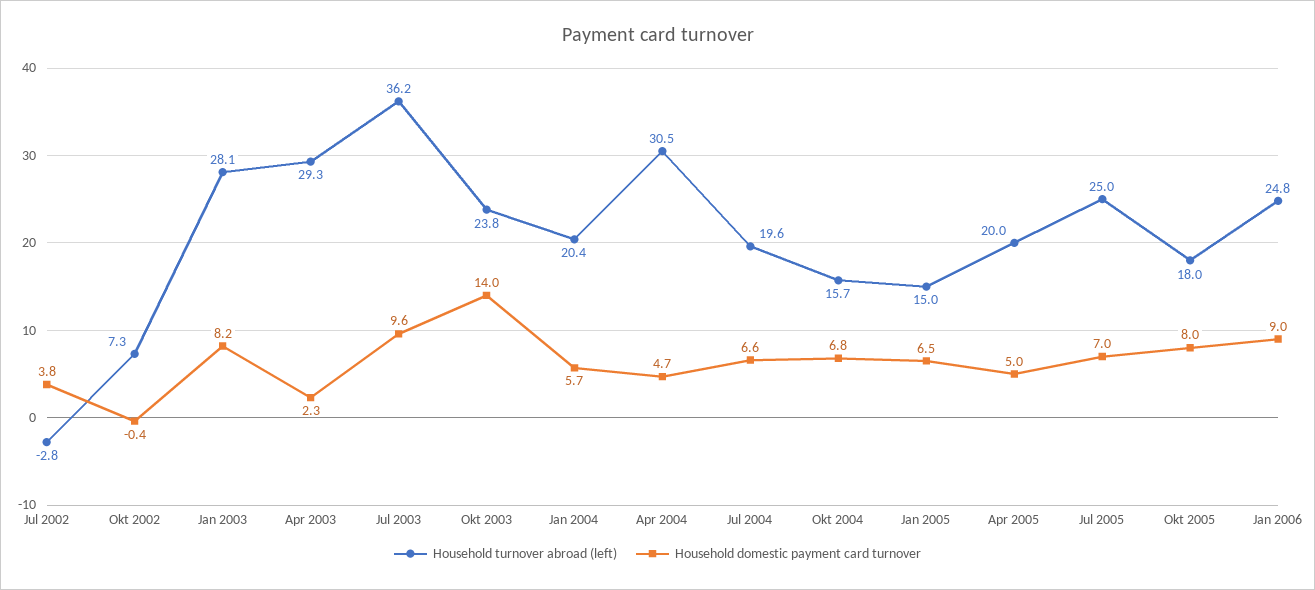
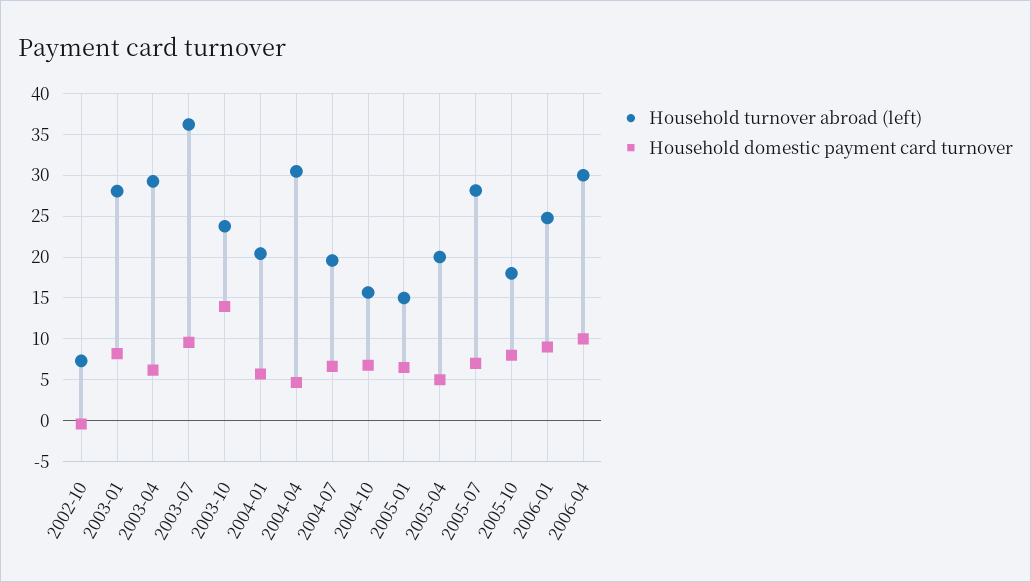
Household turnover abroad (left), Jul 2002: -2.8 -> none
Household domestic payment card turnover, Jul 2002: 3.8 -> none
Household domestic payment card turnover, Apr 2003: 2.3 -> 6
Household turnover abroad (left), Jul 2005: 25 -> 28
Household turnover abroad (left), 2006-04: none -> 30
Household domestic payment card turnover, 2006-04: none -> 10

